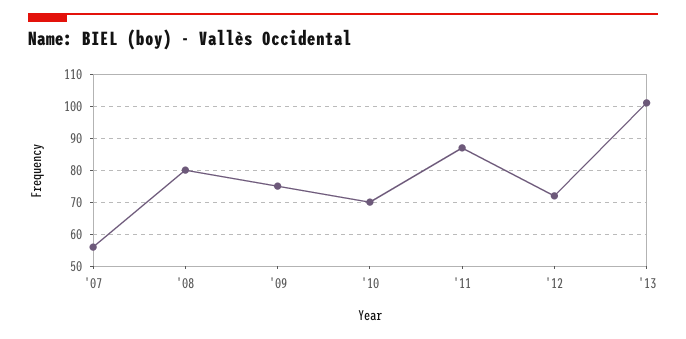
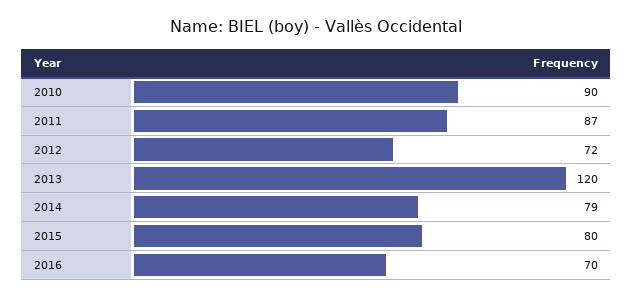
'07: 55 -> none
'08: 80 -> none
'09: 75 -> none
'10: 70 -> 90
'13: 100 -> 120
2014: none -> 79
2015: none -> 80
2016: none -> 70

